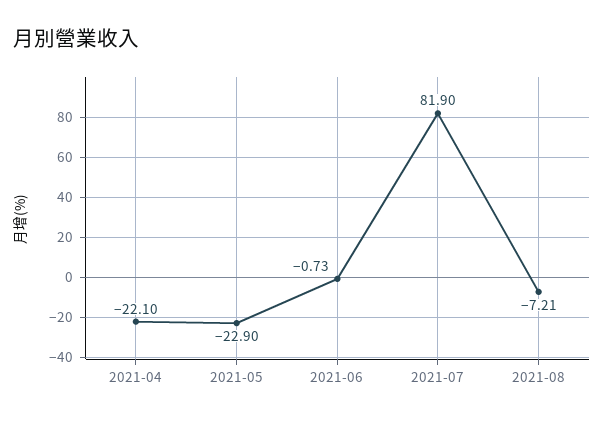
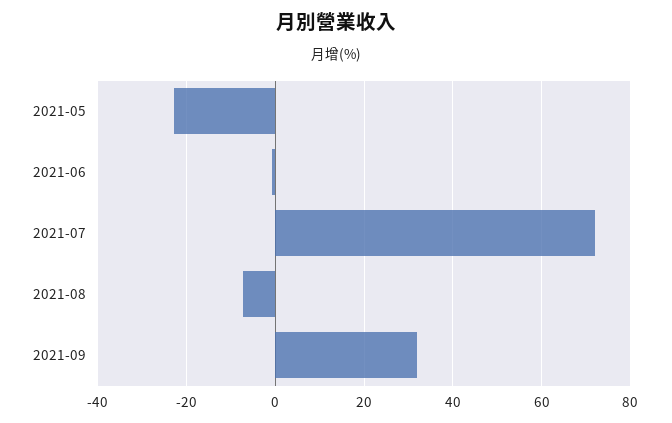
2021-04: -22.1 -> none
2021-07: 81.9 -> 72
2021-09: none -> 32

